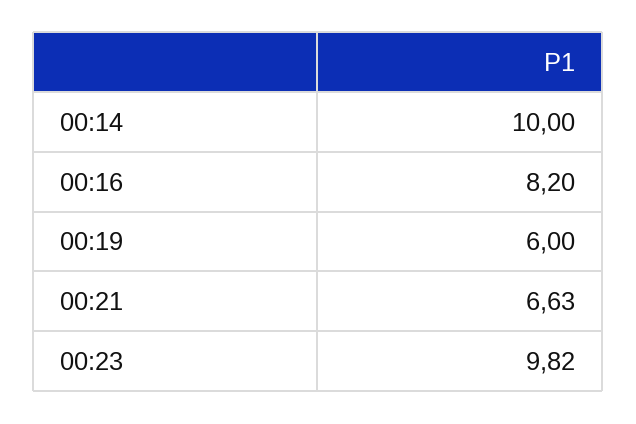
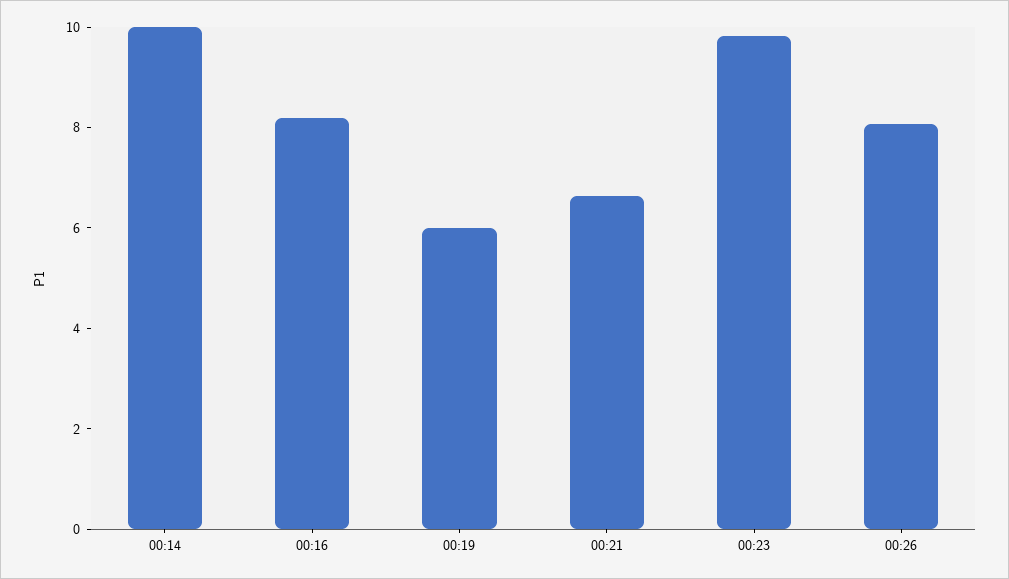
00:26: none -> 8

